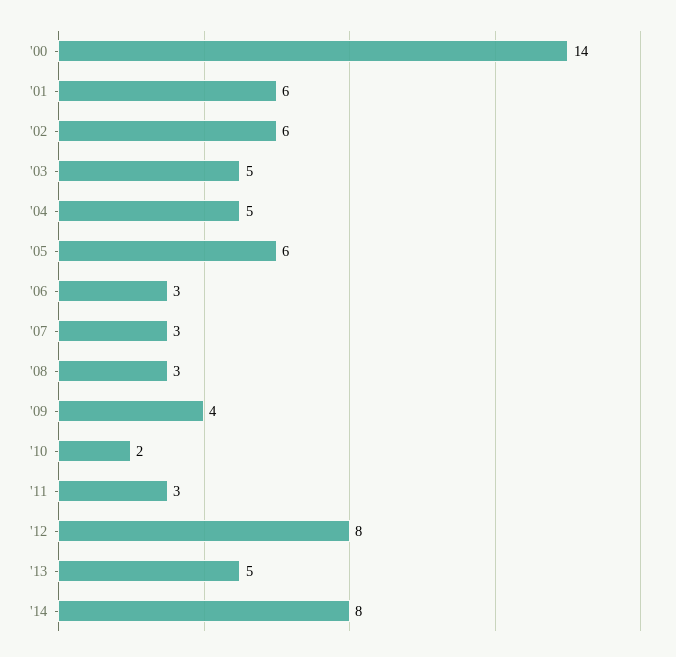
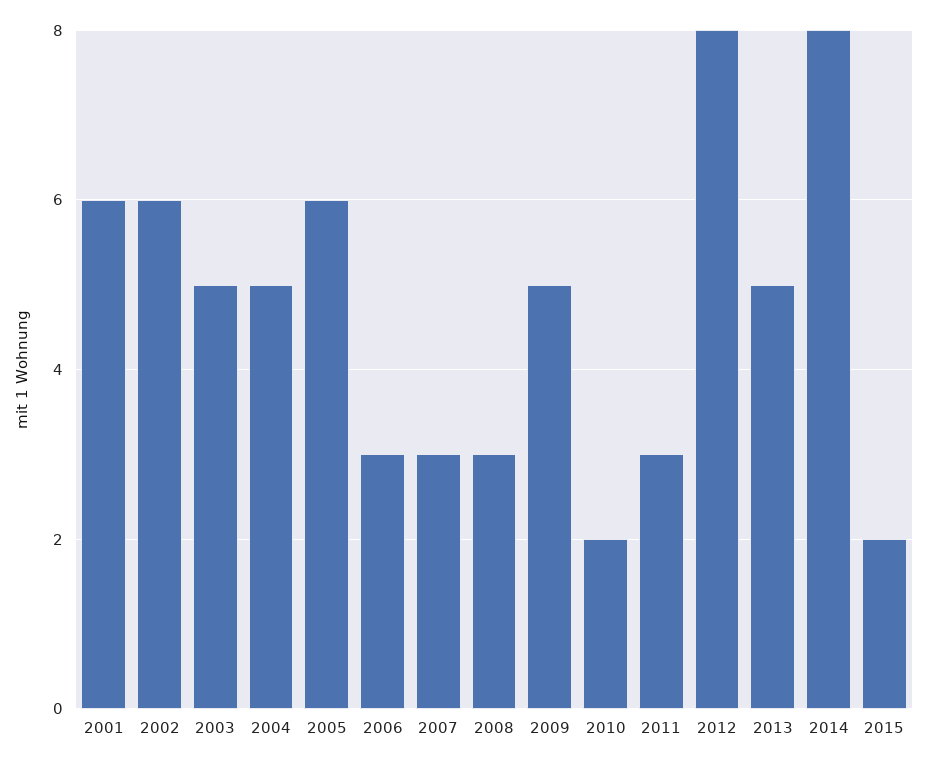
'00: 14 -> none
'09: 4 -> 5
2015: none -> 2

